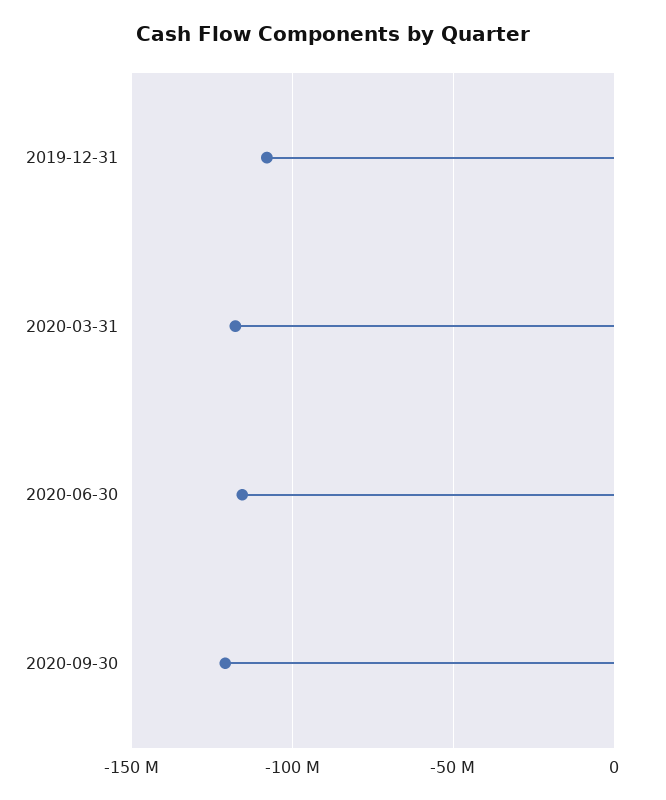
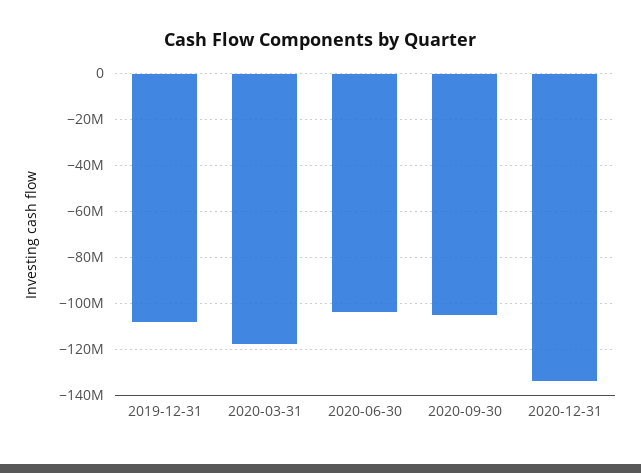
2020-06-30: -115000000 -> -105000000
2020-09-30: -120000000 -> -105000000
2020-12-31: none -> -135000000

